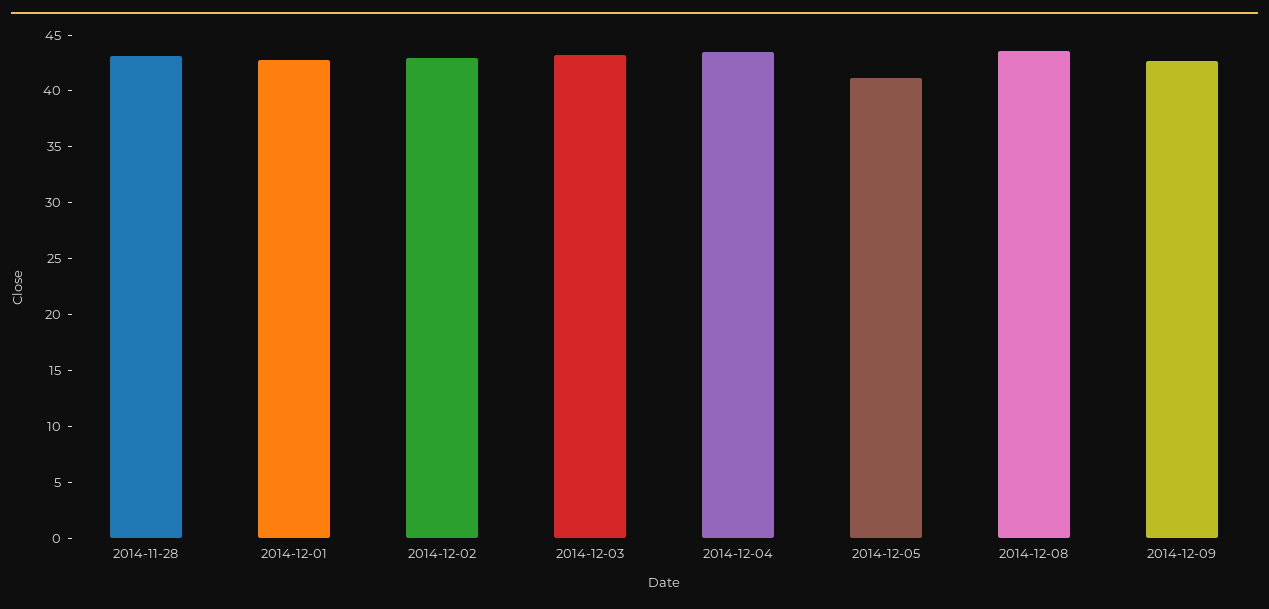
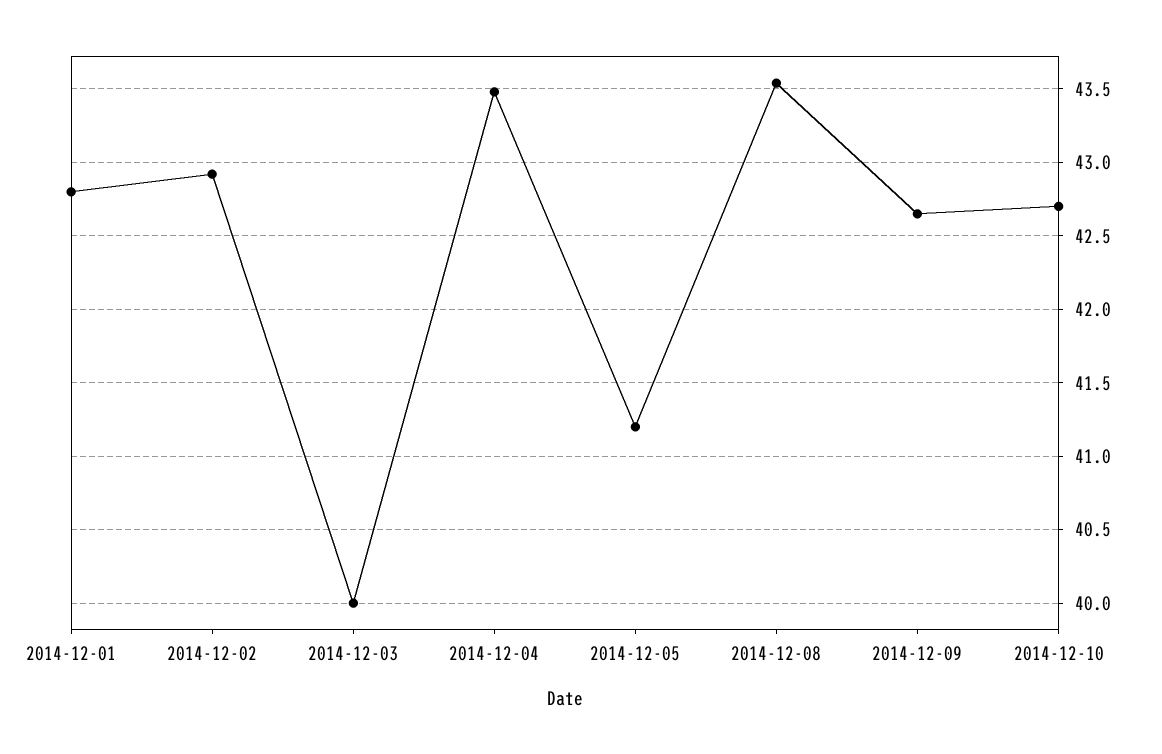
2014-11-28: 43 -> none
2014-12-03: 43 -> 40
2014-12-10: none -> 42.7

